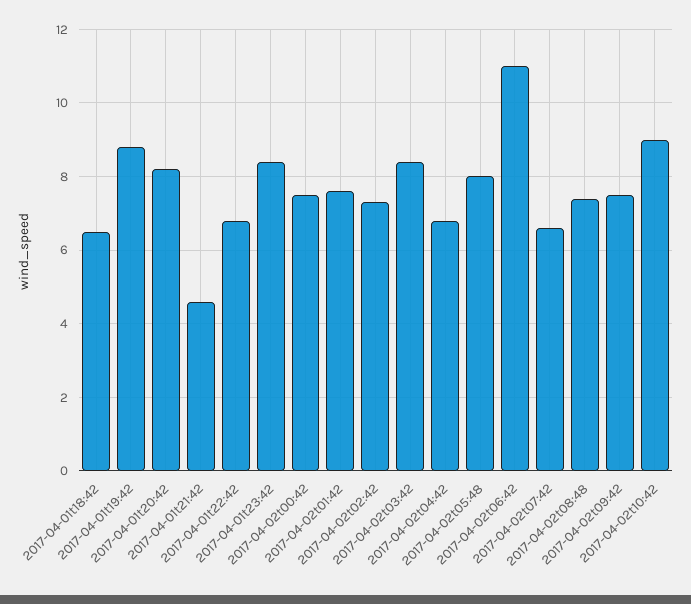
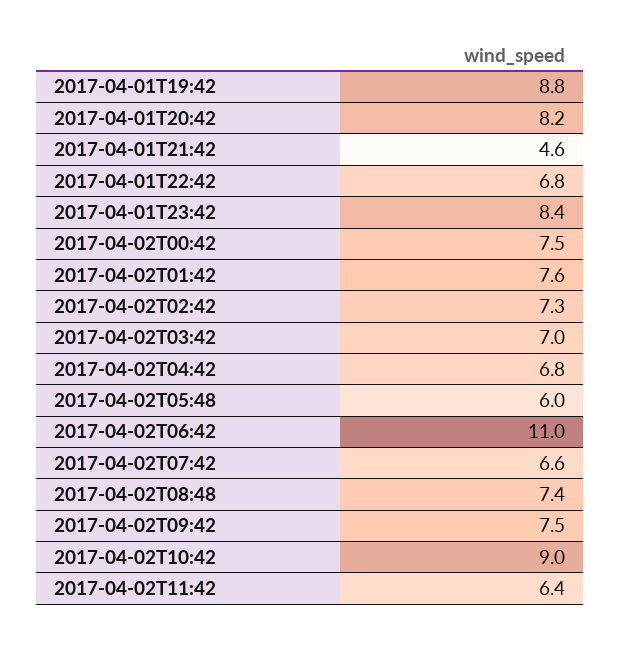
2017-04-01t18:42: 6.5 -> none
2017-04-02t03:42: 8.5 -> 7
2017-04-02t05:48: 8 -> 6
2017-04-02T11:42: none -> 6.4

